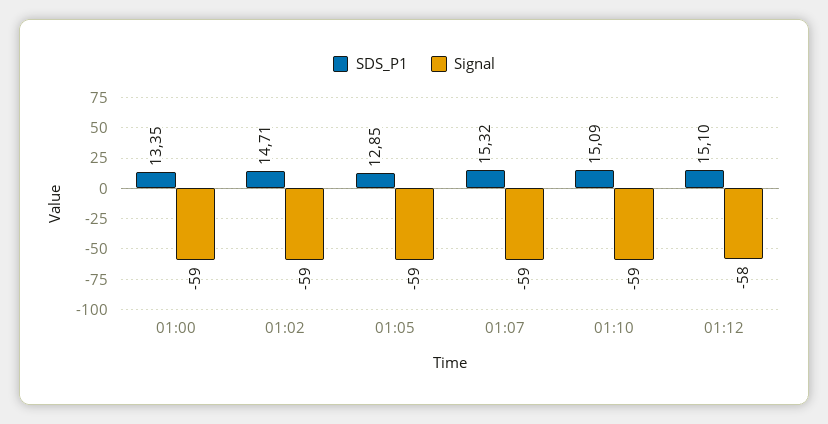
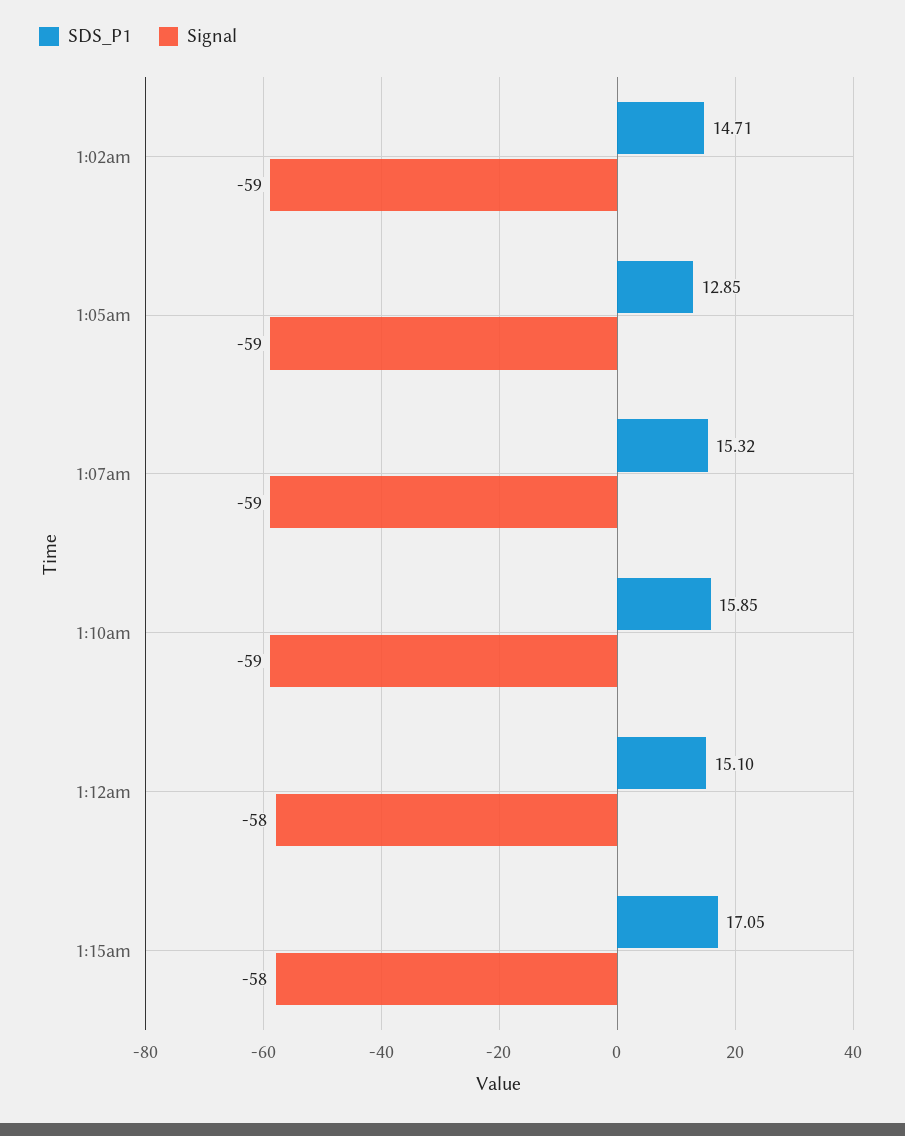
SDS_P1, 01:00: 13.35 -> none
Signal, 01:00: -59 -> none
SDS_P1, 01:10: 15.09 -> 15.85
SDS_P1, 1:15am: none -> 17.05
Signal, 1:15am: none -> -58

